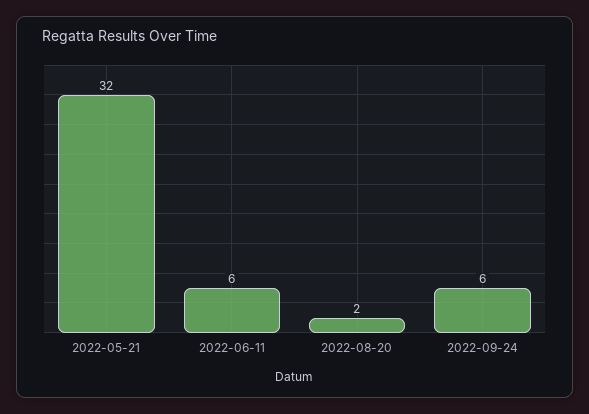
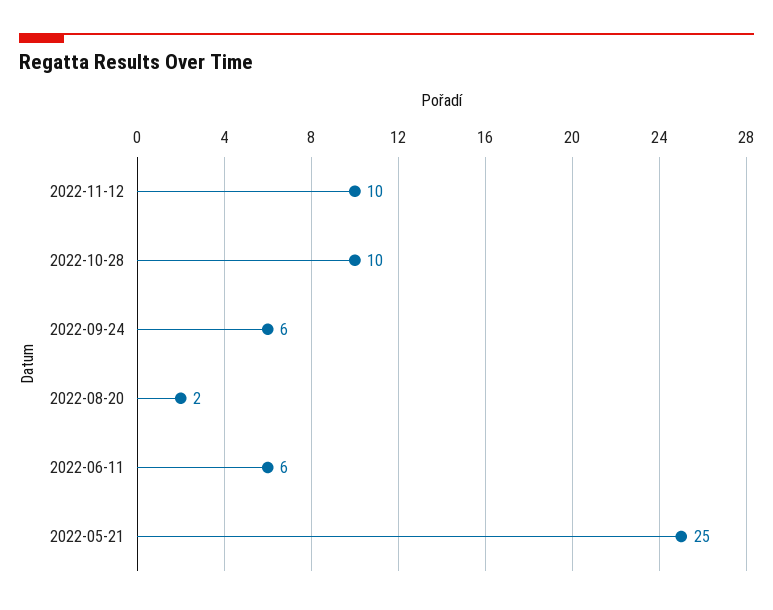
2022-05-21: 32 -> 25
2022-11-12: none -> 10
2022-10-28: none -> 10

